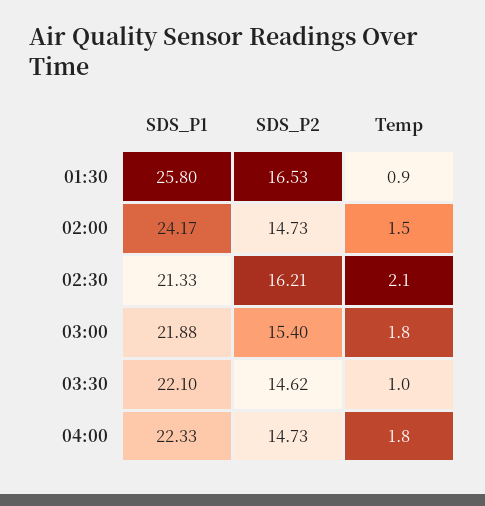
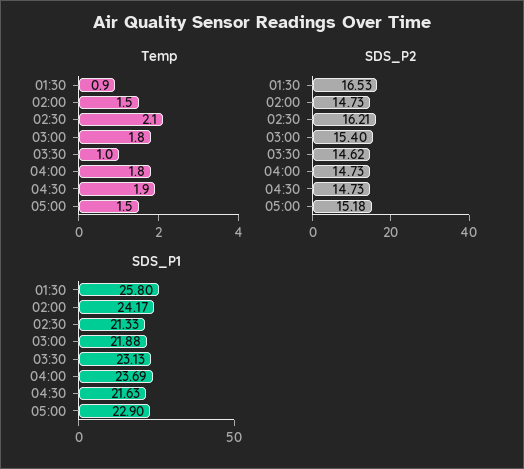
SDS_P1, 03:30: 22.1 -> 23.13
SDS_P1, 04:00: 22.33 -> 23.69
Temp, 04:30: none -> 1.9
Temp, 05:00: none -> 1.5
SDS_P2, 04:30: none -> 14.73
SDS_P2, 05:00: none -> 15.18
SDS_P1, 04:30: none -> 21.63
SDS_P1, 05:00: none -> 22.9

